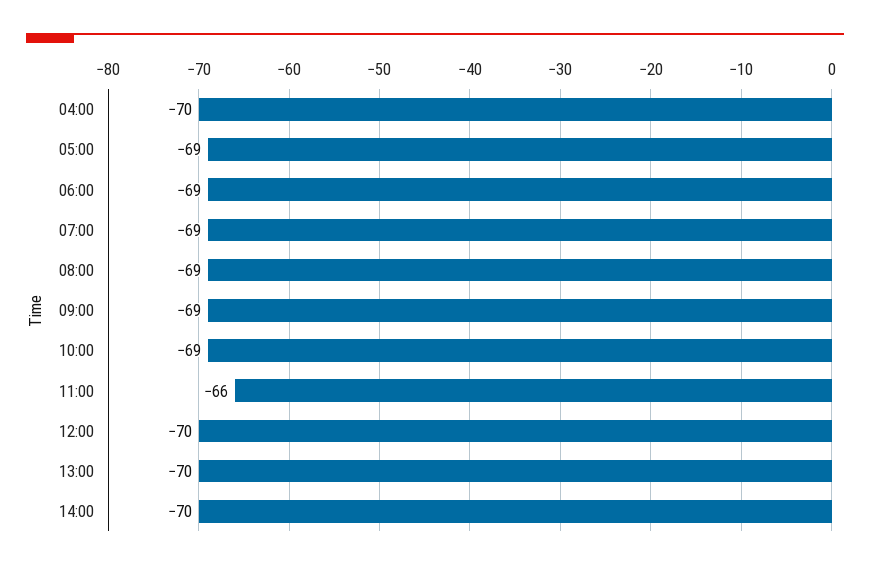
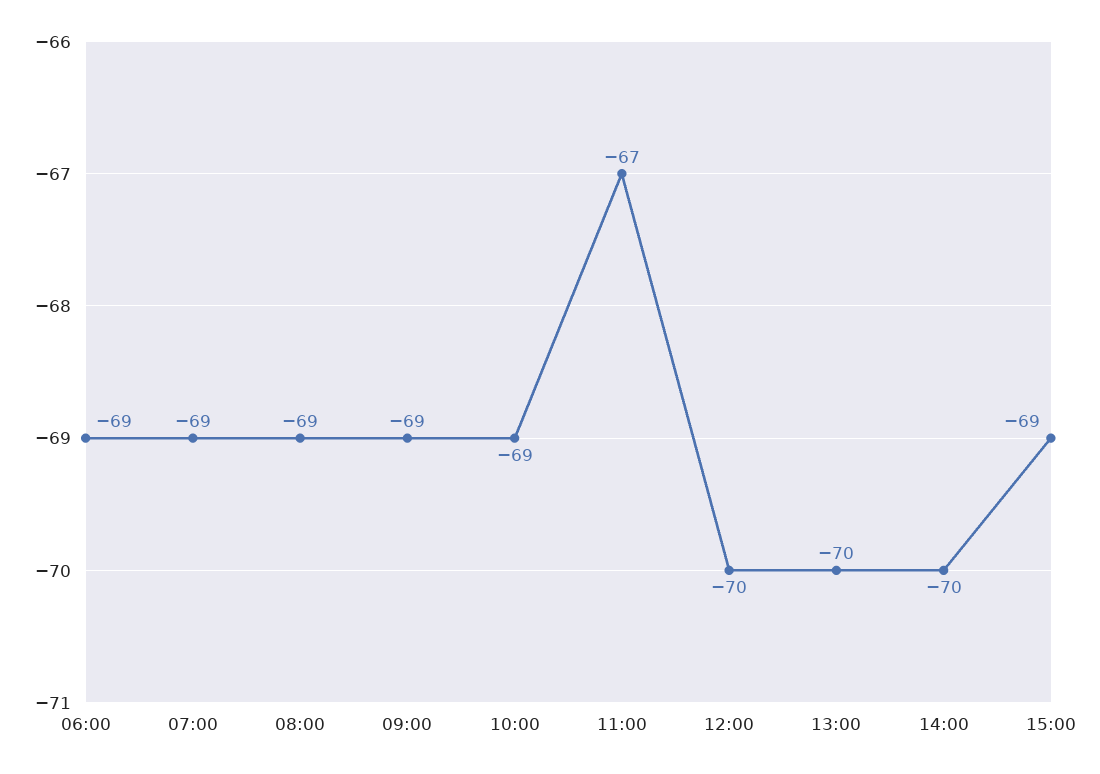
04:00: -70 -> none
05:00: -69 -> none
11:00: -66 -> -67
15:00: none -> -69

